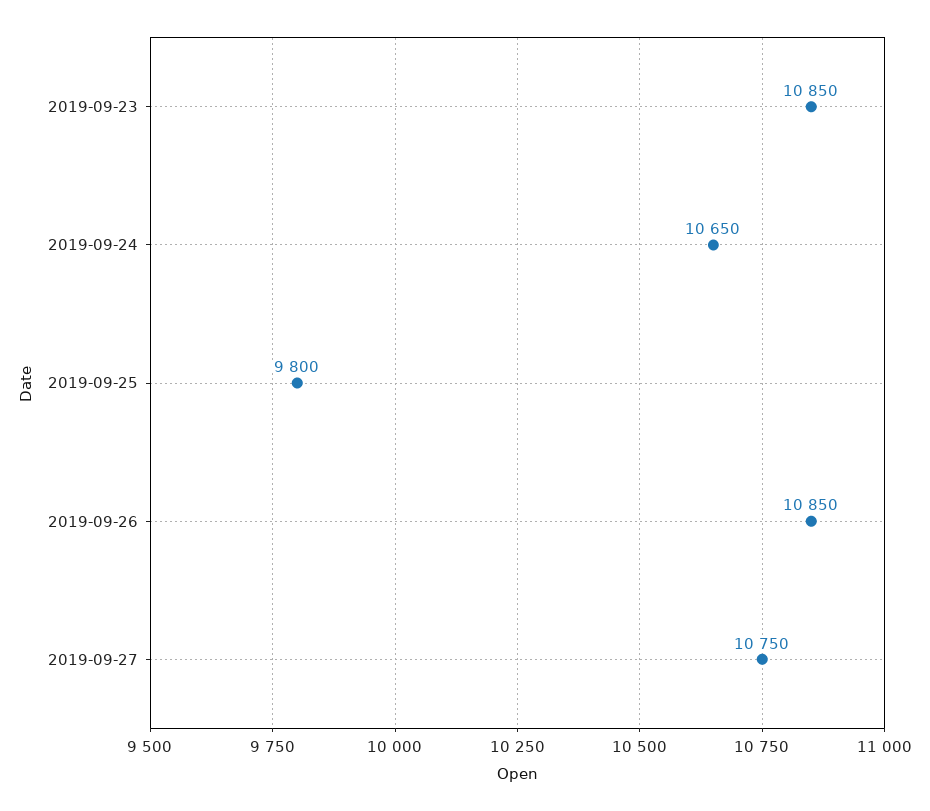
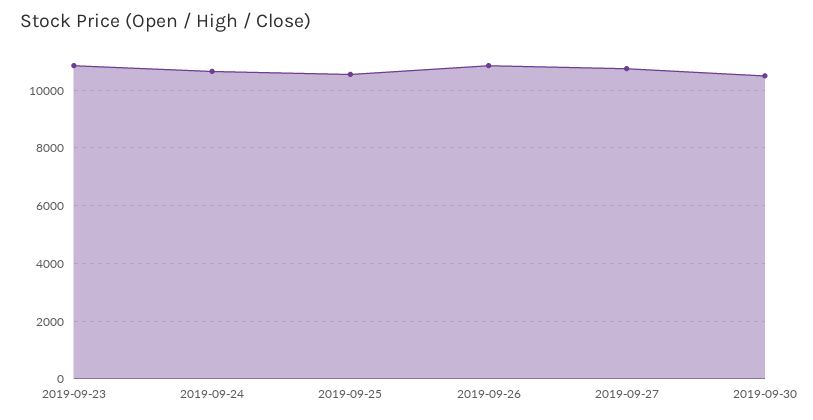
2019-09-25: 9800 -> 10500
2019-09-30: none -> 10500

